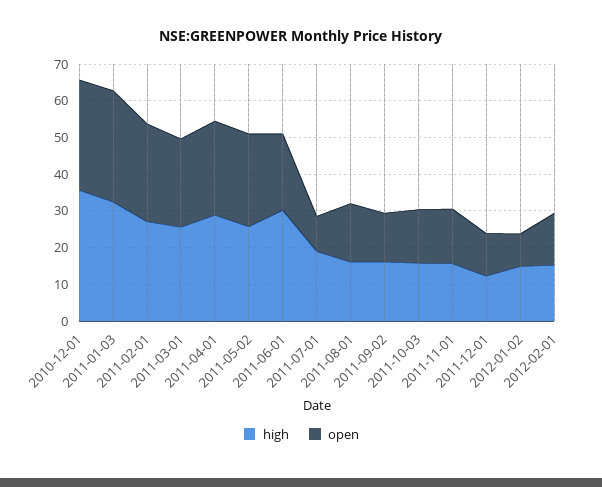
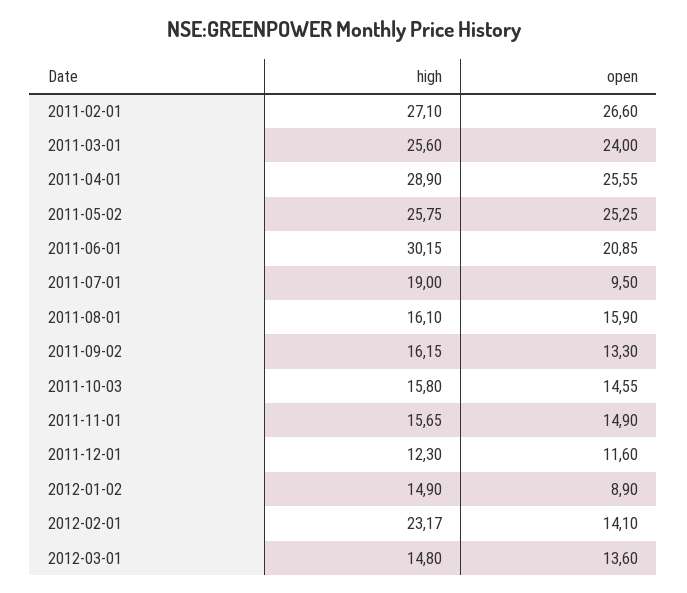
high, 2010-12-01: 35 -> none
open, 2010-12-01: 30 -> none
high, 2011-01-03: 32.5 -> none
open, 2011-01-03: 30 -> none
high, 2012-02-01: 15 -> 23.17
high, 2012-03-01: none -> 14.8
open, 2012-03-01: none -> 13.6

